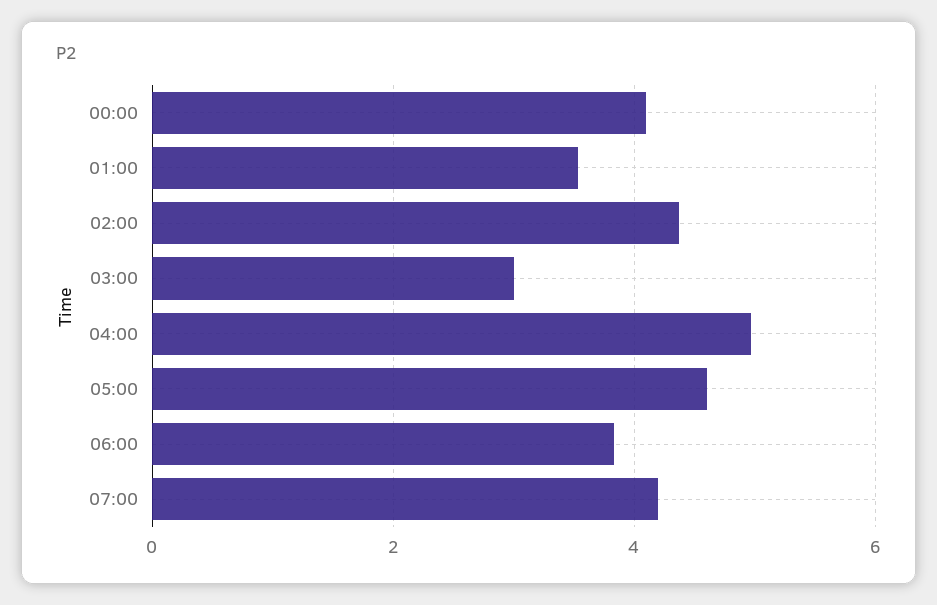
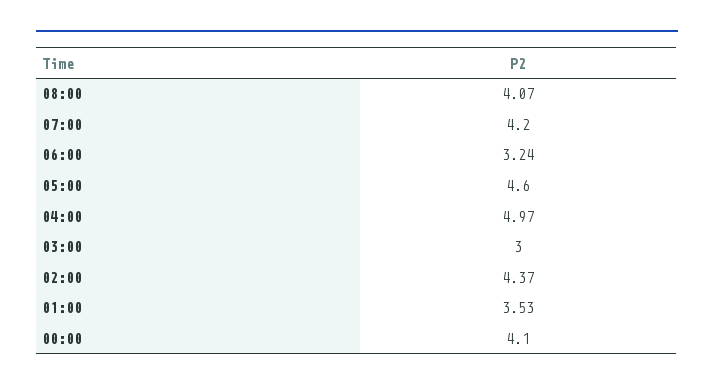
06:00: 3.8 -> 3.24
08:00: none -> 4.07

